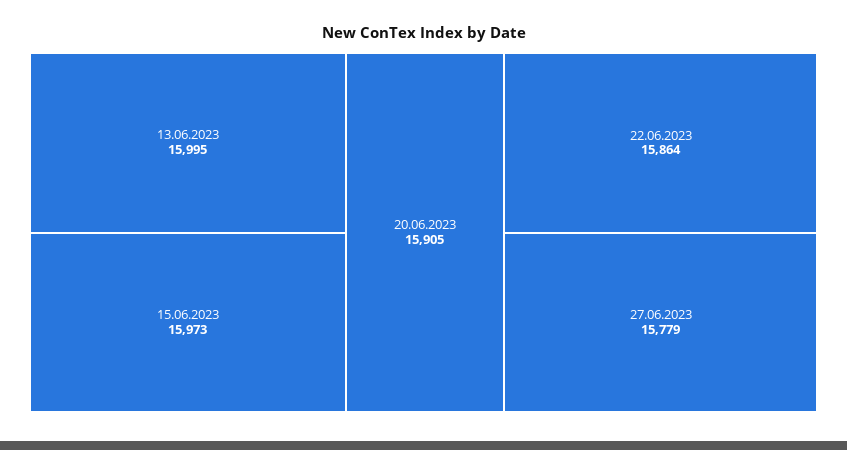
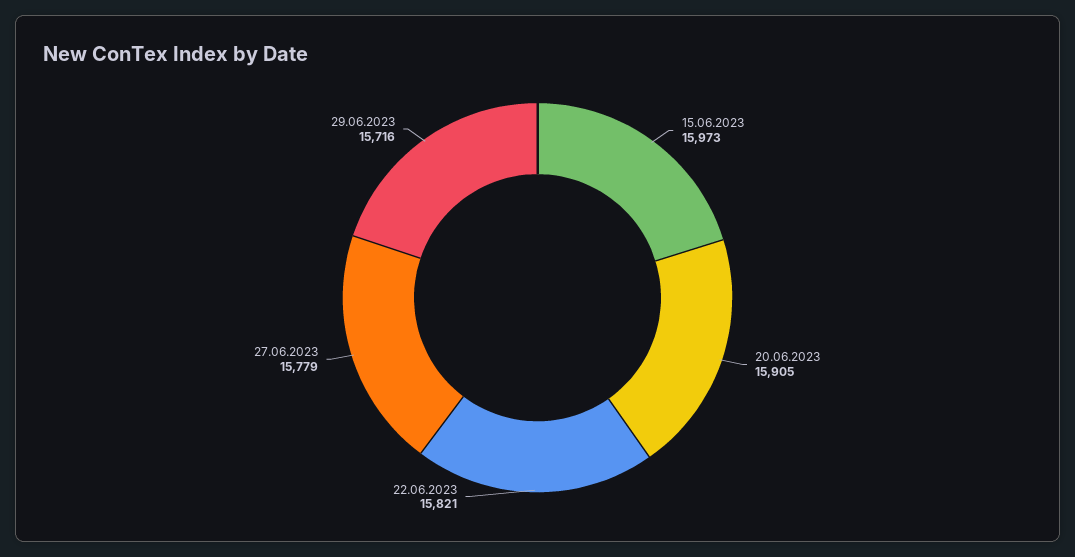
13.06.2023: 15995 -> none
22.06.2023: 15864 -> 15821
29.06.2023: none -> 15716

